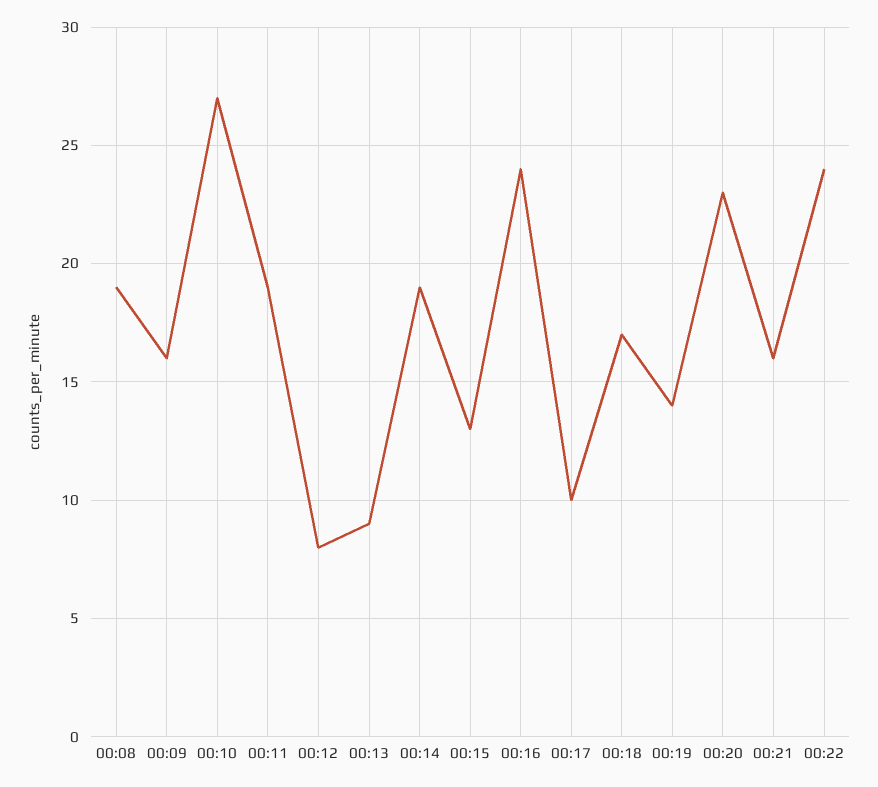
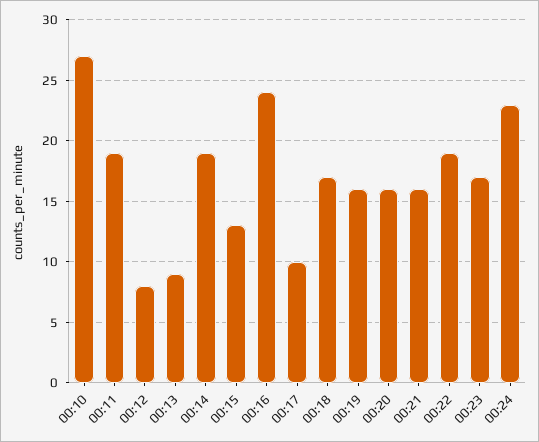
00:08: 19 -> none
00:09: 16 -> none
00:19: 14 -> 16
00:20: 23 -> 16
00:22: 24 -> 19
00:23: none -> 17
00:24: none -> 23

